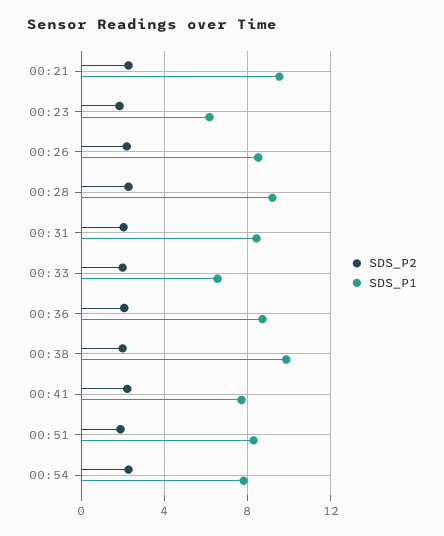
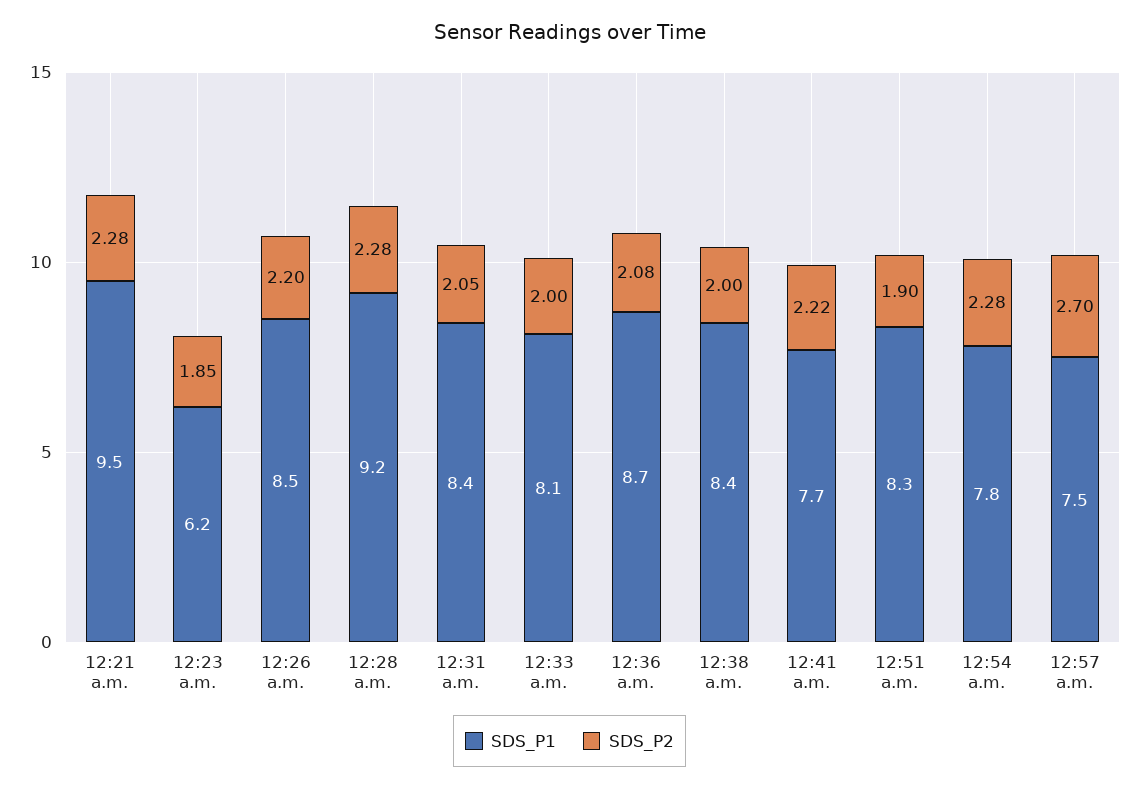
SDS_P1, 00:33: 6.5 -> 8.1
SDS_P1, 00:38: 10 -> 8.4
SDS_P1, 12:57 a.m.: none -> 7.5
SDS_P2, 12:57 a.m.: none -> 2.7

